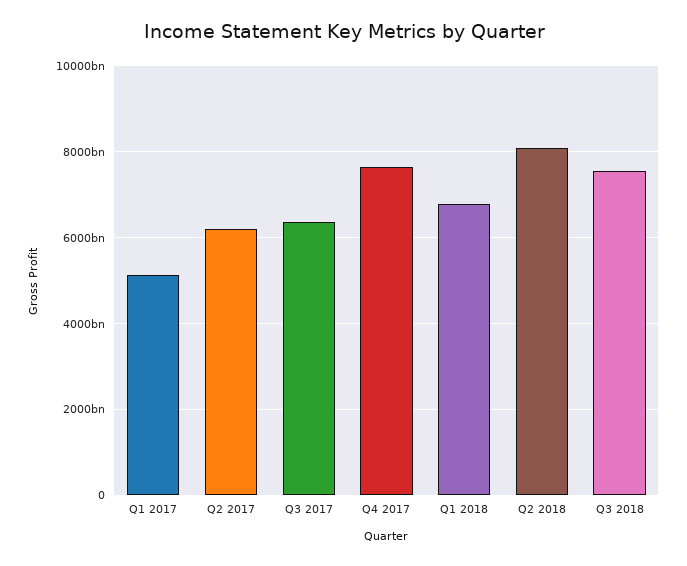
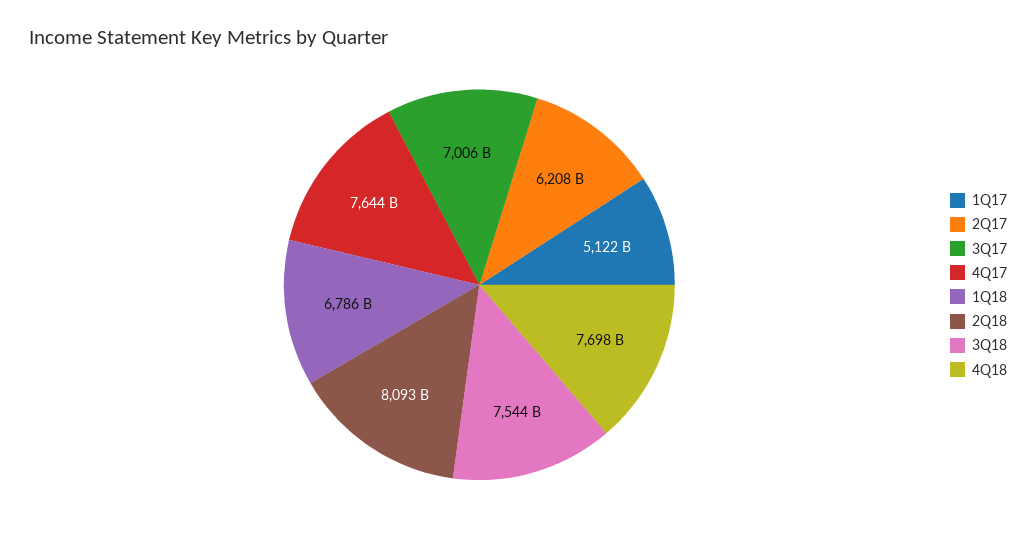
Q3 2017: 6400000000000 -> 7006000000000
4Q18: none -> 7698000000000

